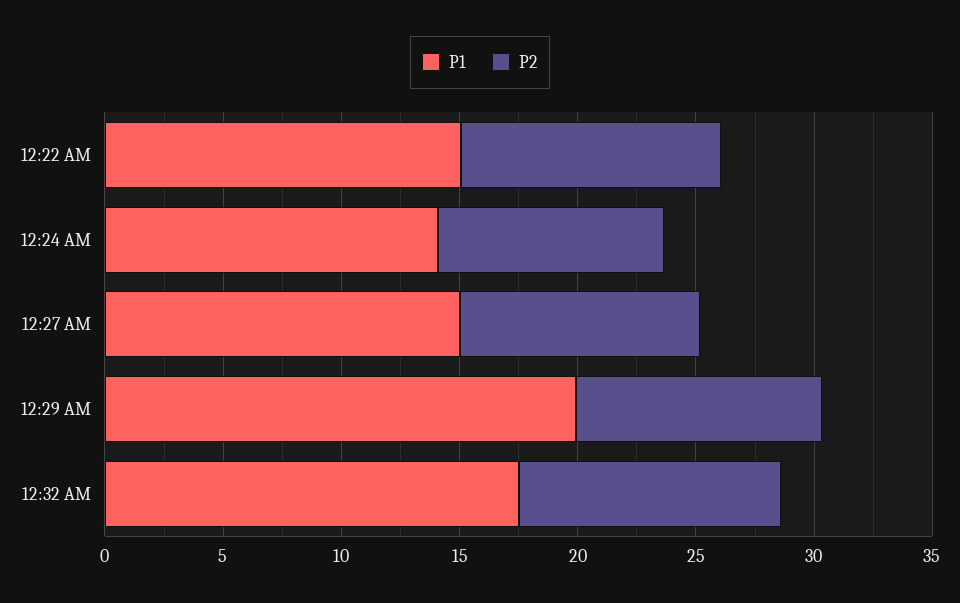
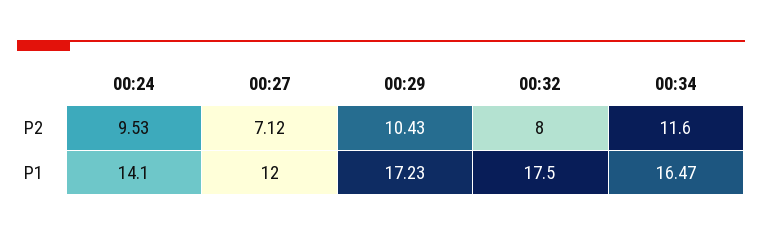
P1, 12:22 AM: 15 -> none
P2, 12:22 AM: 11 -> none
P1, 12:27 AM: 15 -> 12
P2, 12:27 AM: 10 -> 7.12
P1, 12:29 AM: 20 -> 17.23
P2, 12:32 AM: 11 -> 8
P2, 00:34: none -> 11.6
P1, 00:34: none -> 16.47

